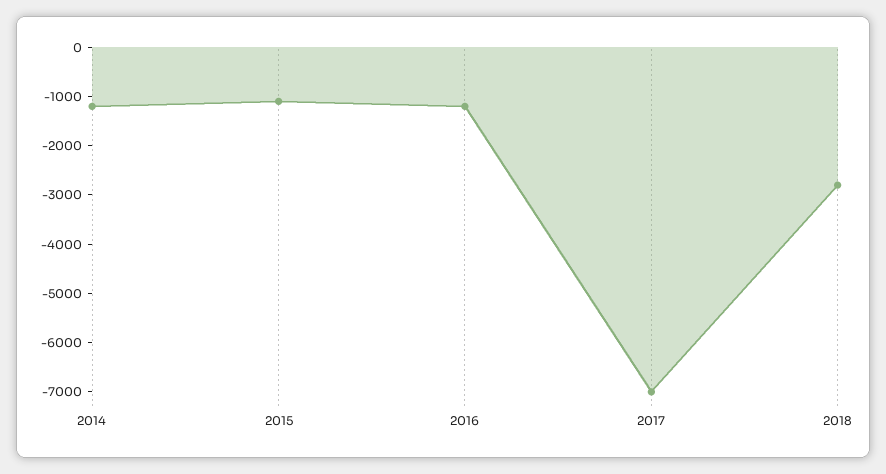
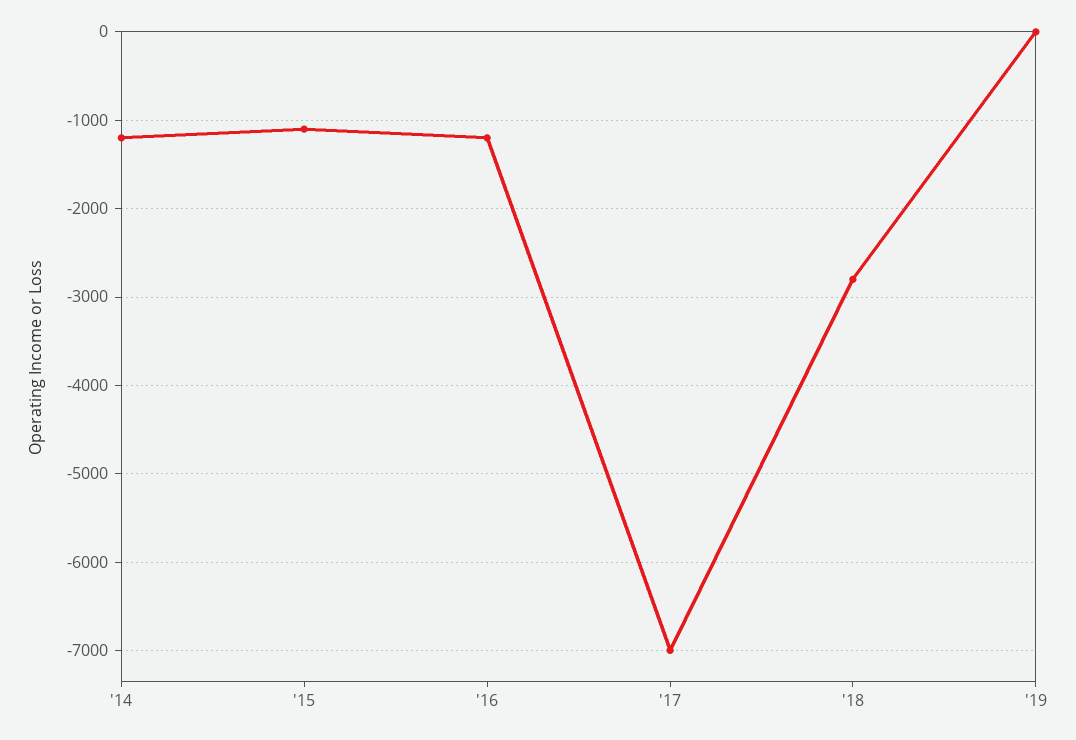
'19: none -> 0

